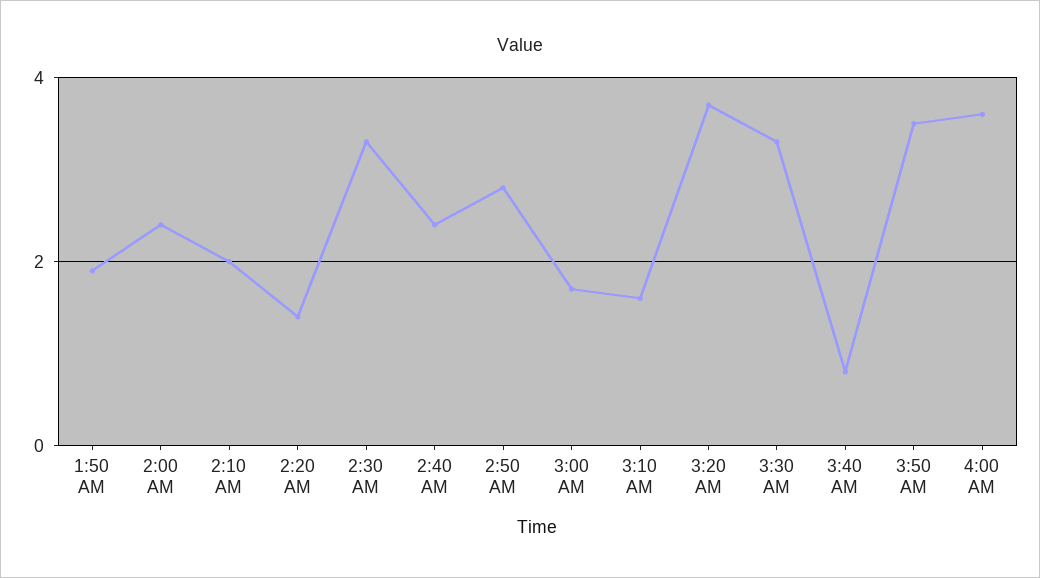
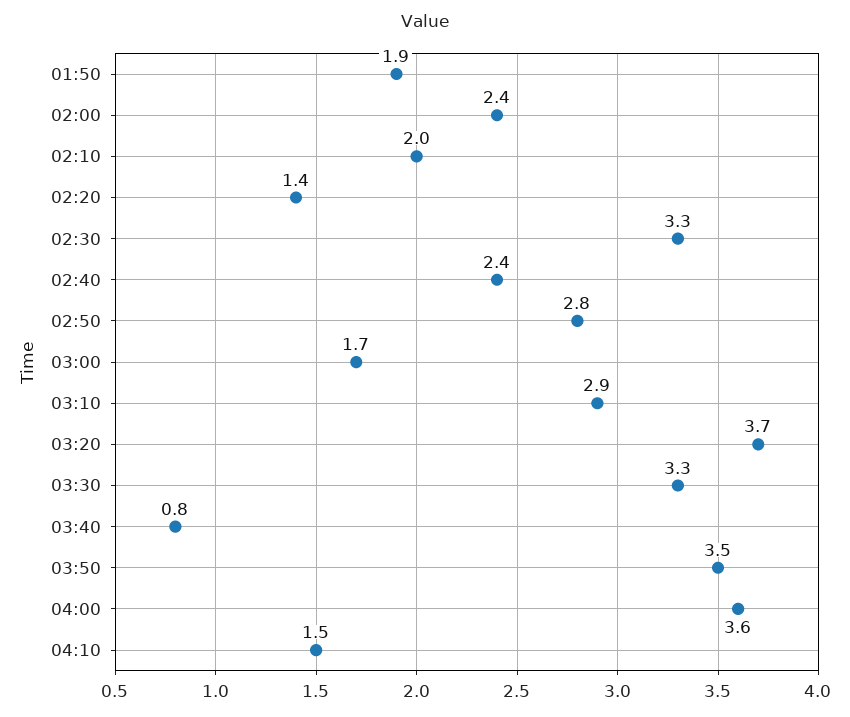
3:10 AM: 1.5 -> 2.9
04:10: none -> 1.5

